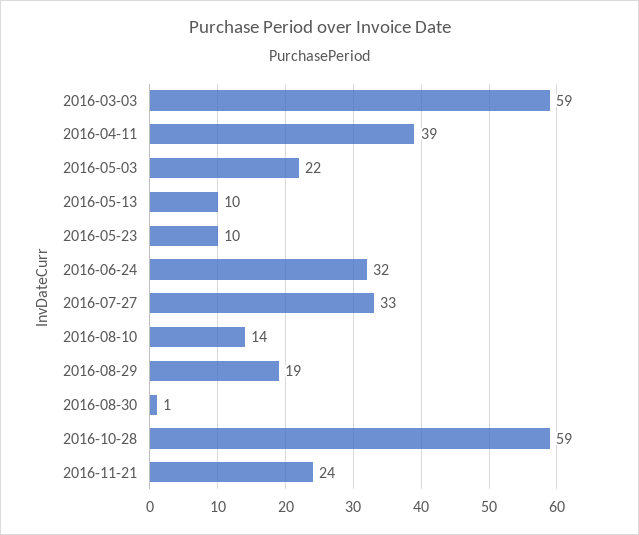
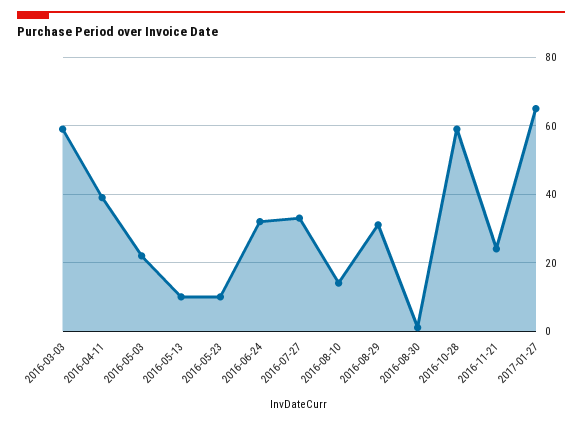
2016-08-29: 19 -> 30
2017-01-27: none -> 65

